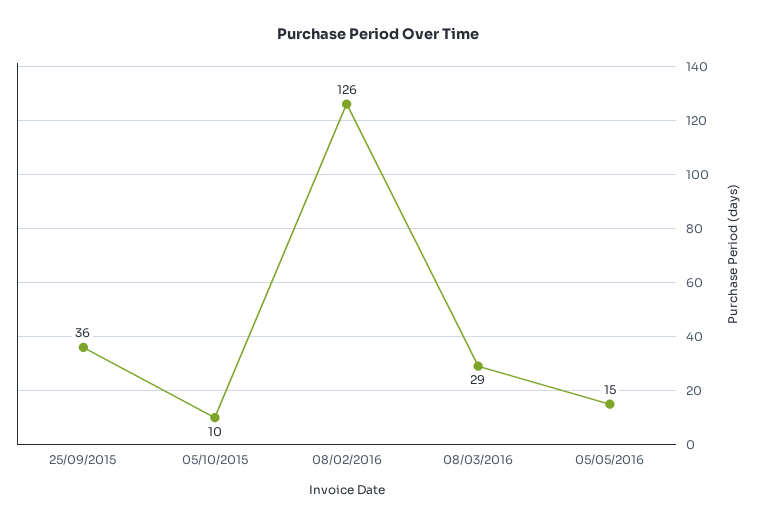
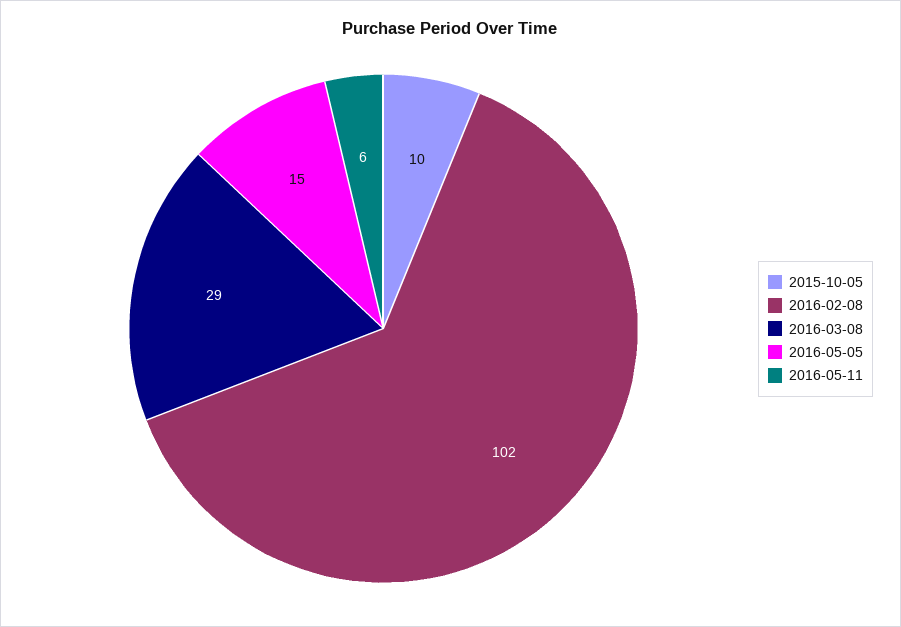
25/09/2015: 36 -> none
08/02/2016: 126 -> 102
2016-05-11: none -> 6

